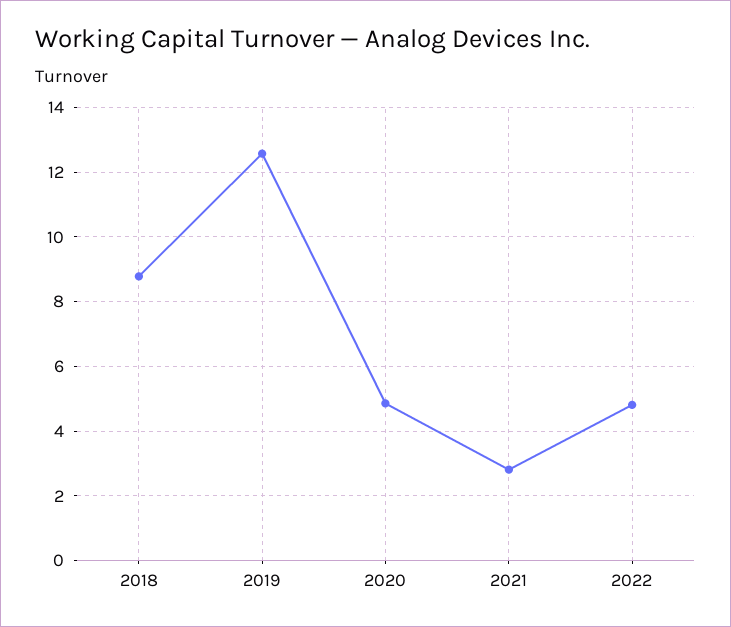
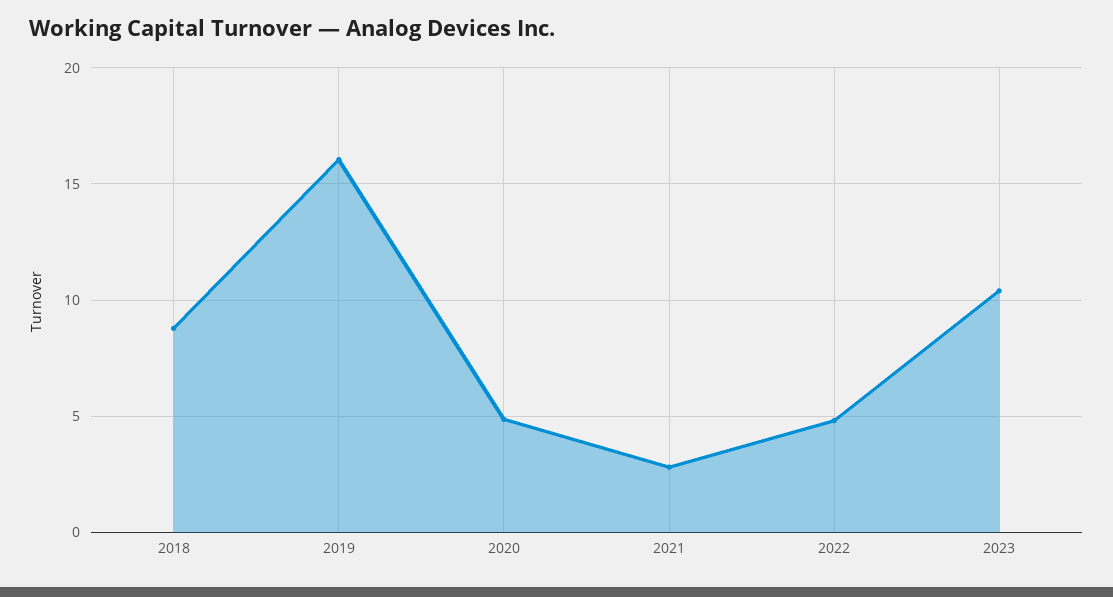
2019: 12.6 -> 16
2023: none -> 10.5

